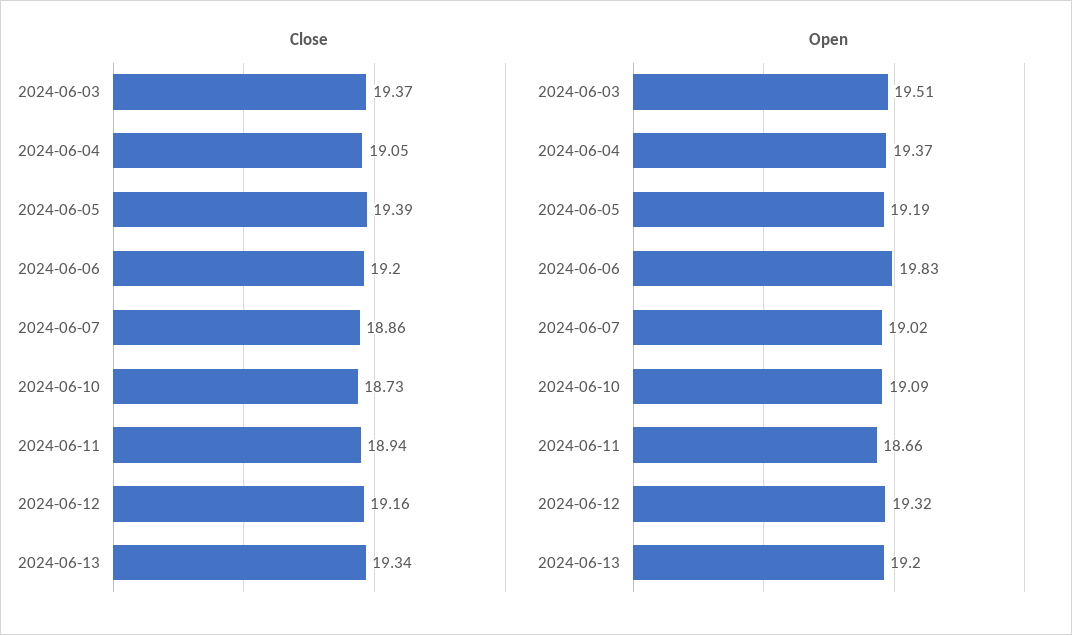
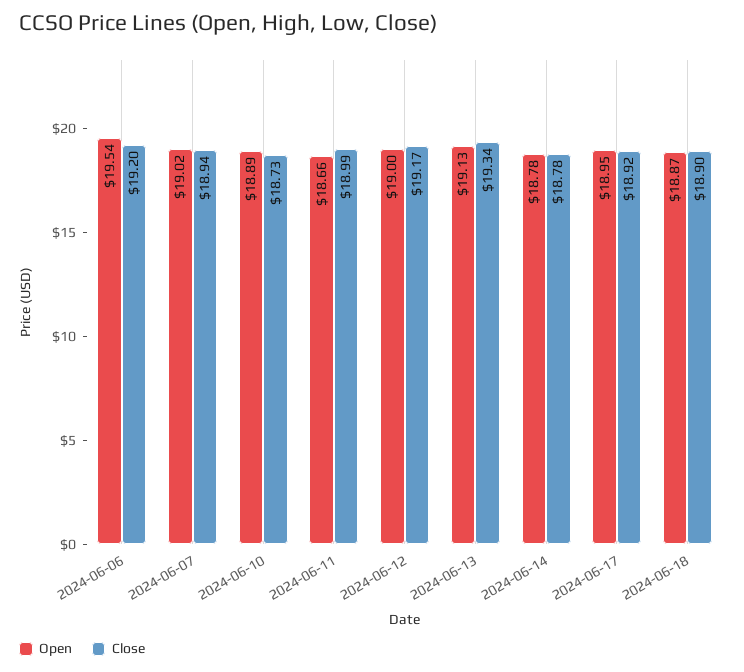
Close, 2024-06-03: 19.37 -> none
Close, 2024-06-04: 19.05 -> none
Close, 2024-06-05: 19.39 -> none
Close, 2024-06-07: 18.86 -> 18.94
Close, 2024-06-11: 18.94 -> 18.99
Close, 2024-06-12: 19.16 -> 19.17
Open, 2024-06-03: 19.51 -> none
Open, 2024-06-04: 19.37 -> none
Open, 2024-06-05: 19.19 -> none
Open, 2024-06-06: 19.83 -> 19.54
Open, 2024-06-10: 19.09 -> 18.89
Open, 2024-06-12: 19.32 -> 19
Open, 2024-06-13: 19.2 -> 19.13
Open, 2024-06-14: none -> 18.78
Close, 2024-06-14: none -> 18.78
Open, 2024-06-17: none -> 18.95
Close, 2024-06-17: none -> 18.92
Open, 2024-06-18: none -> 18.87
Close, 2024-06-18: none -> 18.9

